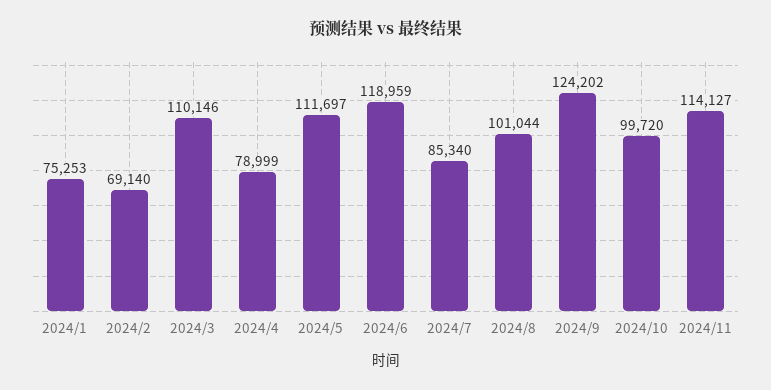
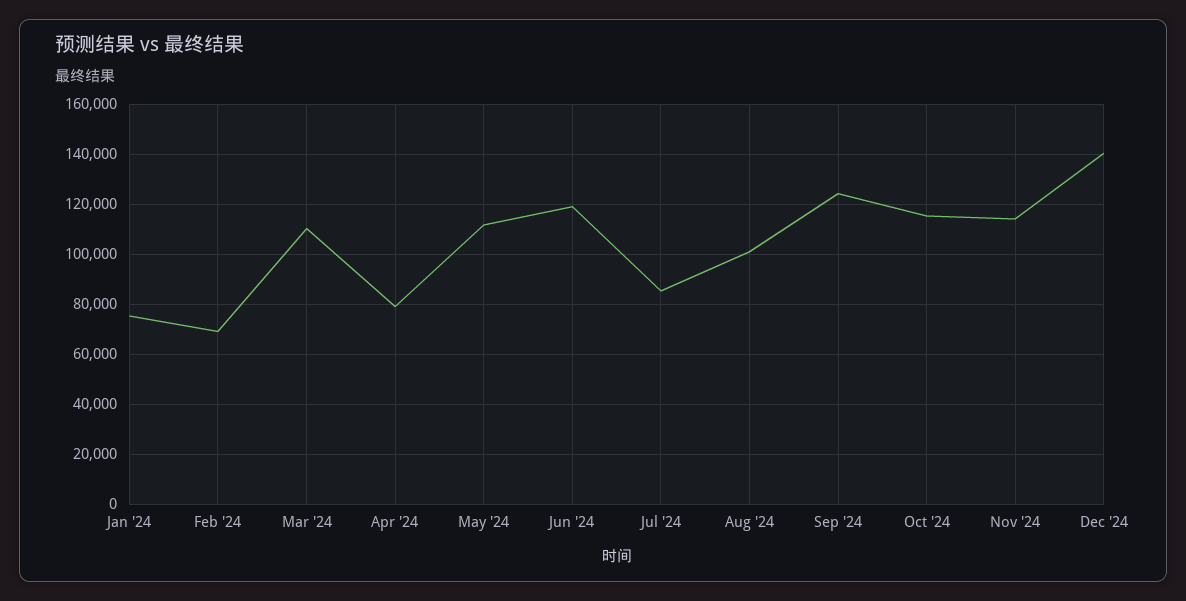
2024/10: 99720 -> 115000
Dec '24: none -> 140000

